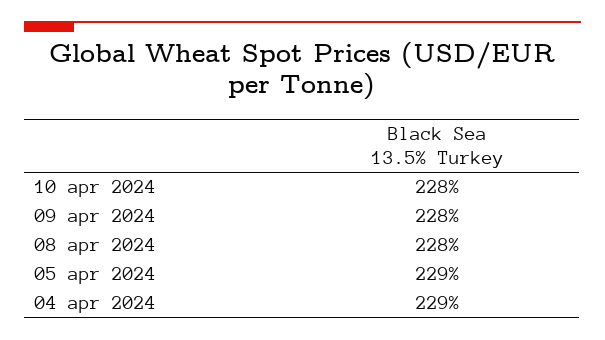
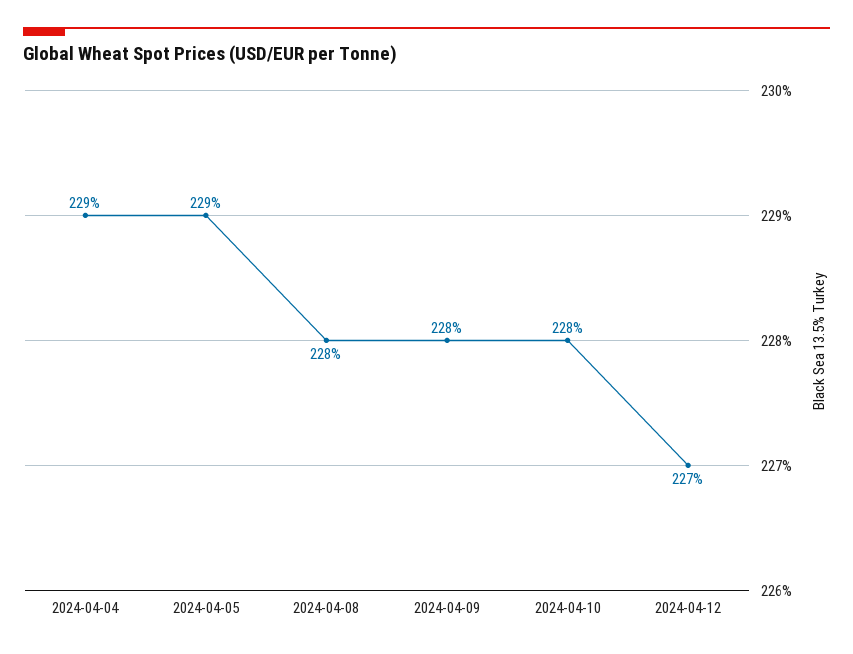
2024-04-12: none -> 227

